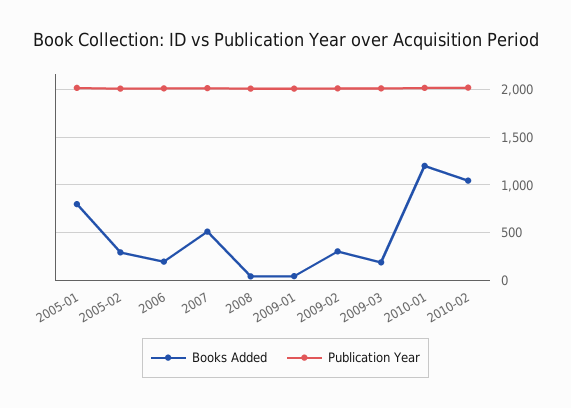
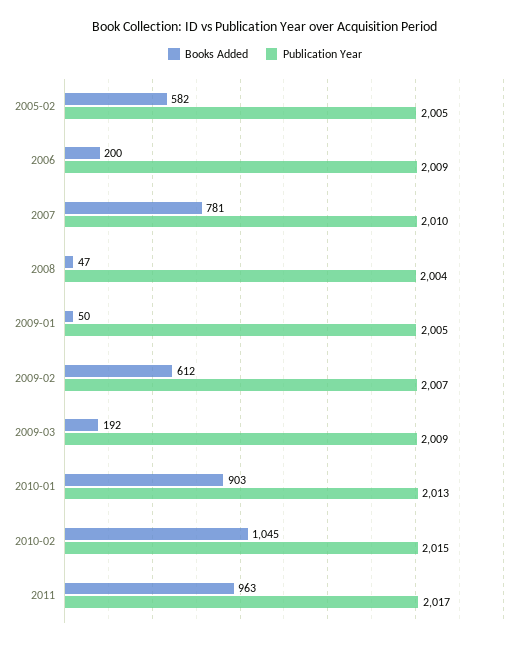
Books Added, 2005-01: 800 -> none
Publication Year, 2005-01: 2000 -> none
Books Added, 2005-02: 300 -> 582
Books Added, 2007: 500 -> 781
Books Added, 2009-02: 300 -> 612
Books Added, 2010-01: 1200 -> 903
Books Added, 2011: none -> 963
Publication Year, 2011: none -> 2017

